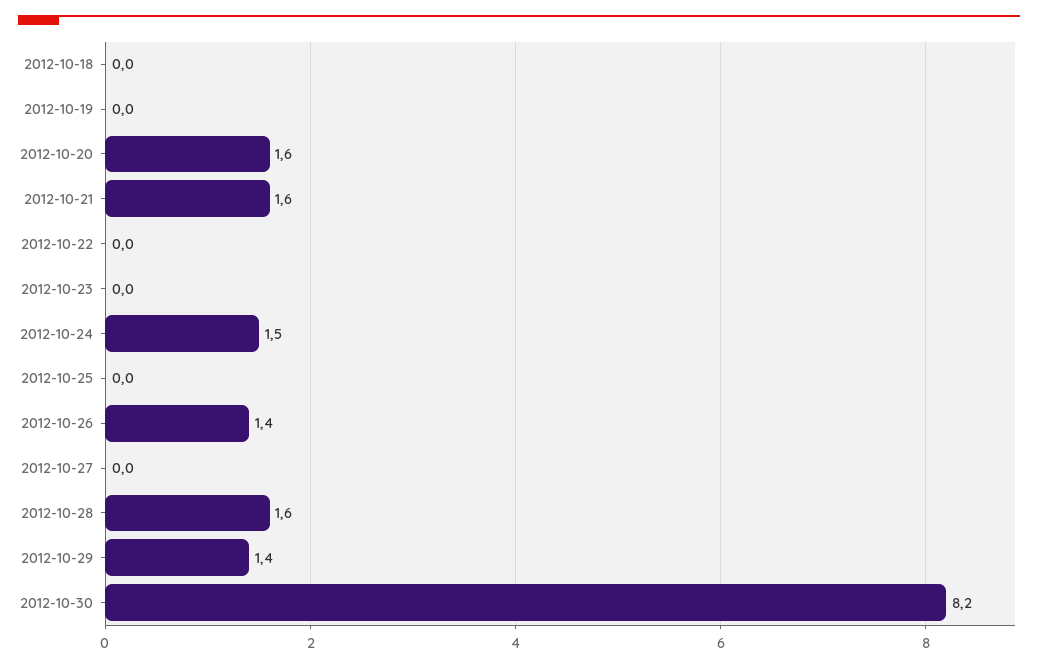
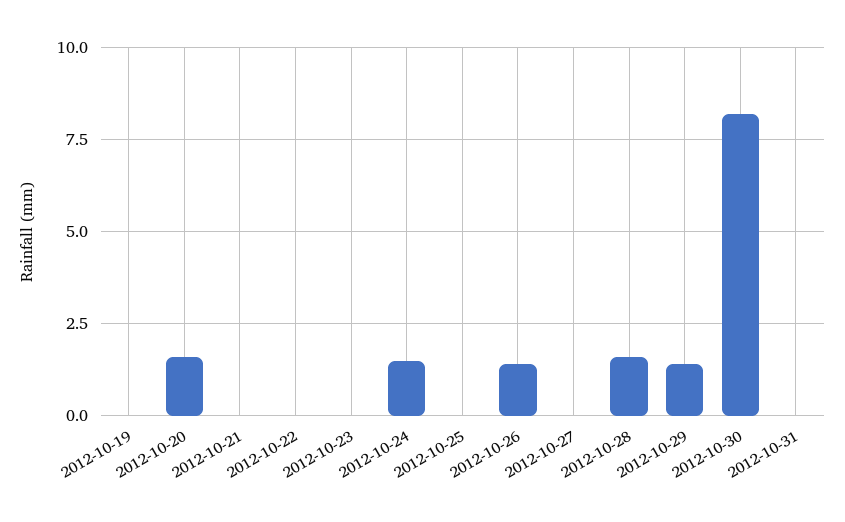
2012-10-18: 0 -> none
2012-10-21: 1.6 -> 0
2012-10-31: none -> 0

